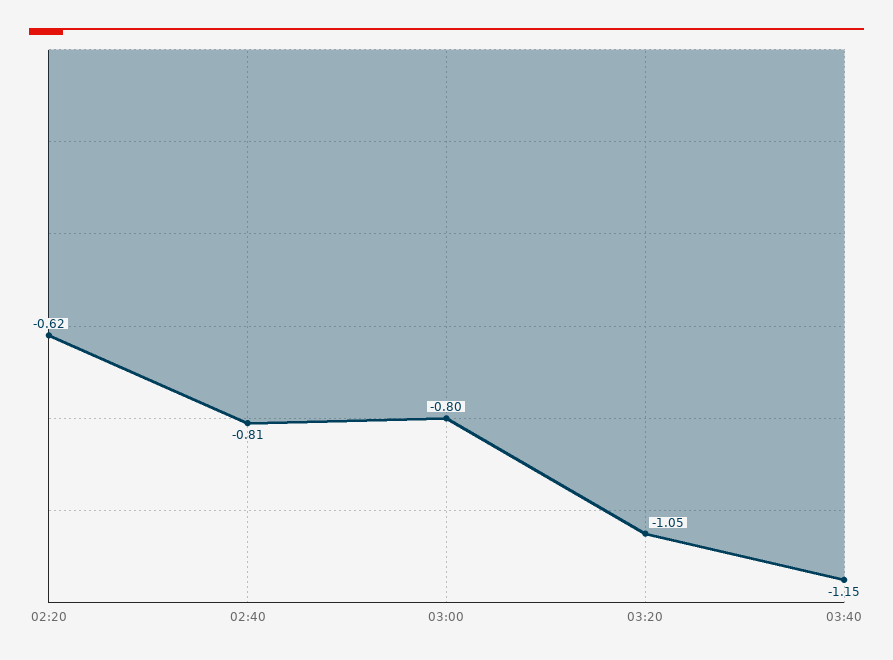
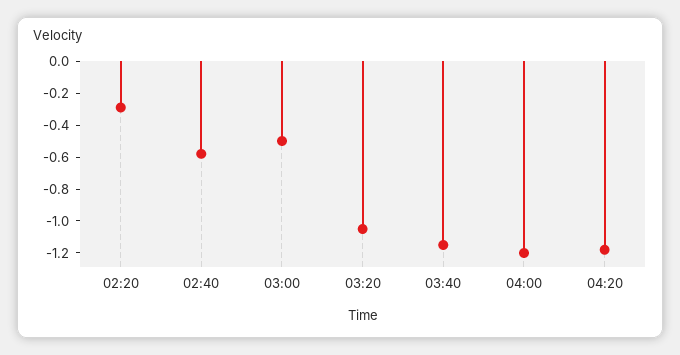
02:20: -0.62 -> -0.3
02:40: -0.81 -> -0.6
03:00: -0.8 -> -0.5
04:00: none -> -1.2
04:20: none -> -1.2

